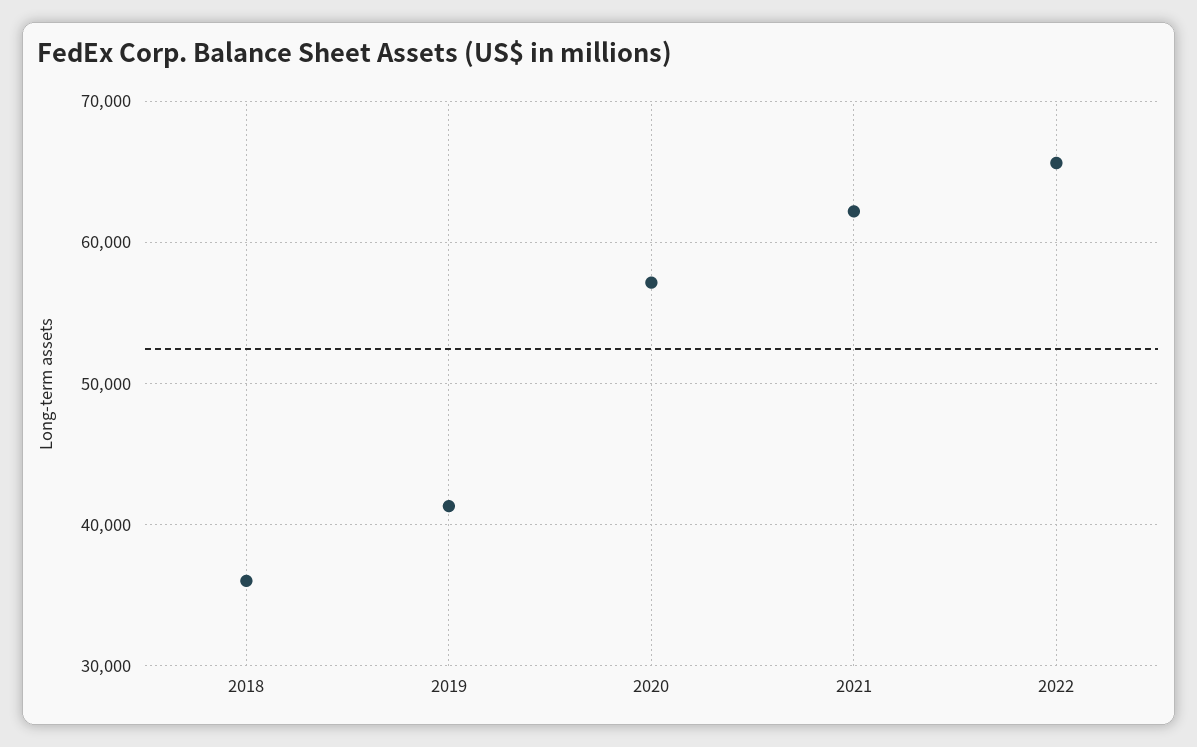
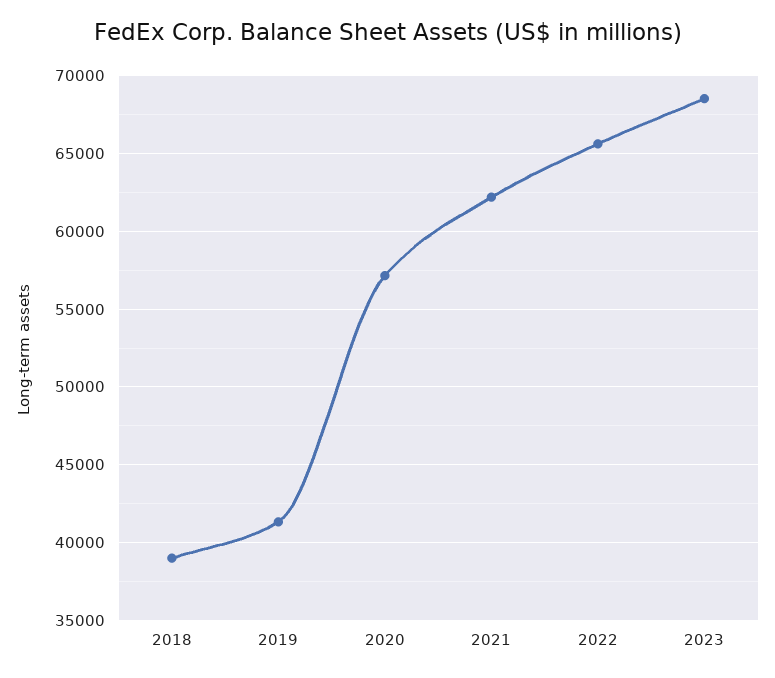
2018: 36000 -> 39000
2023: none -> 68500

